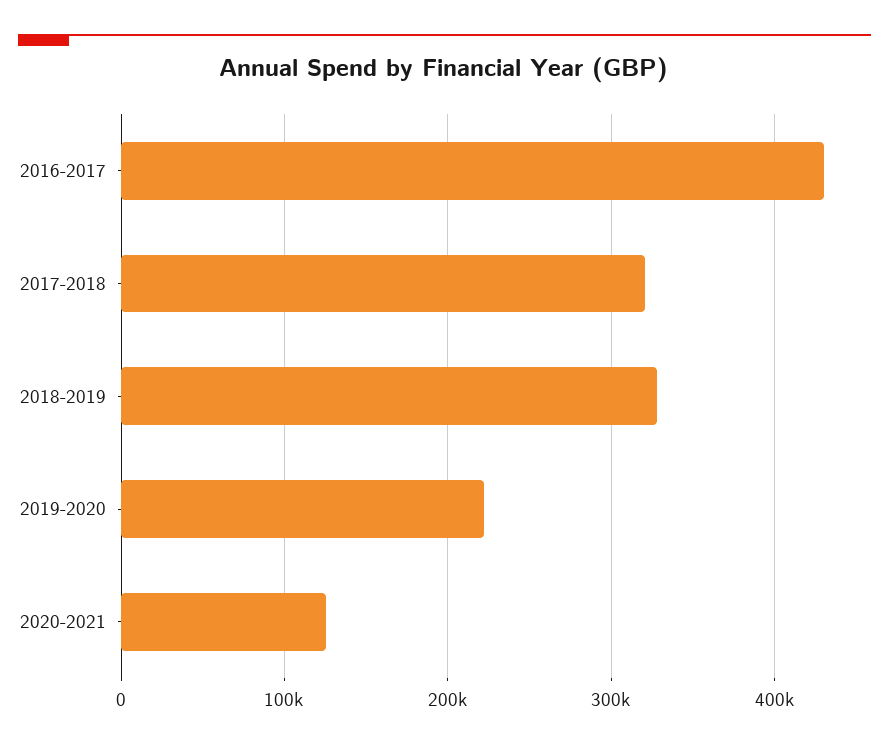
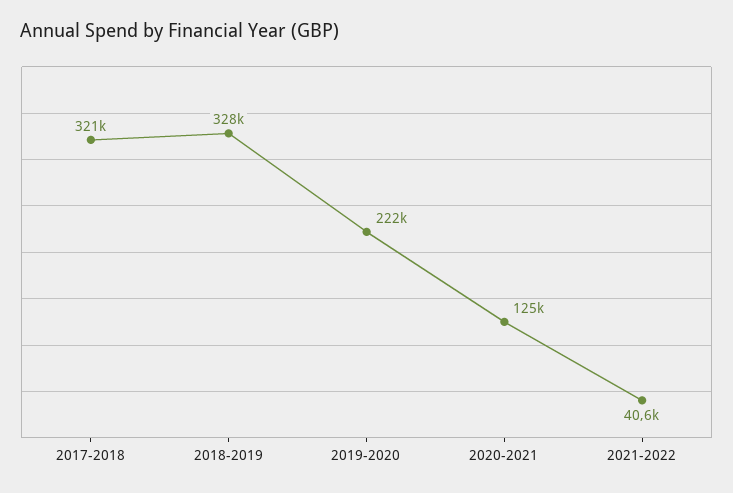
2016-2017: 430000 -> none
2021-2022: none -> 40600

